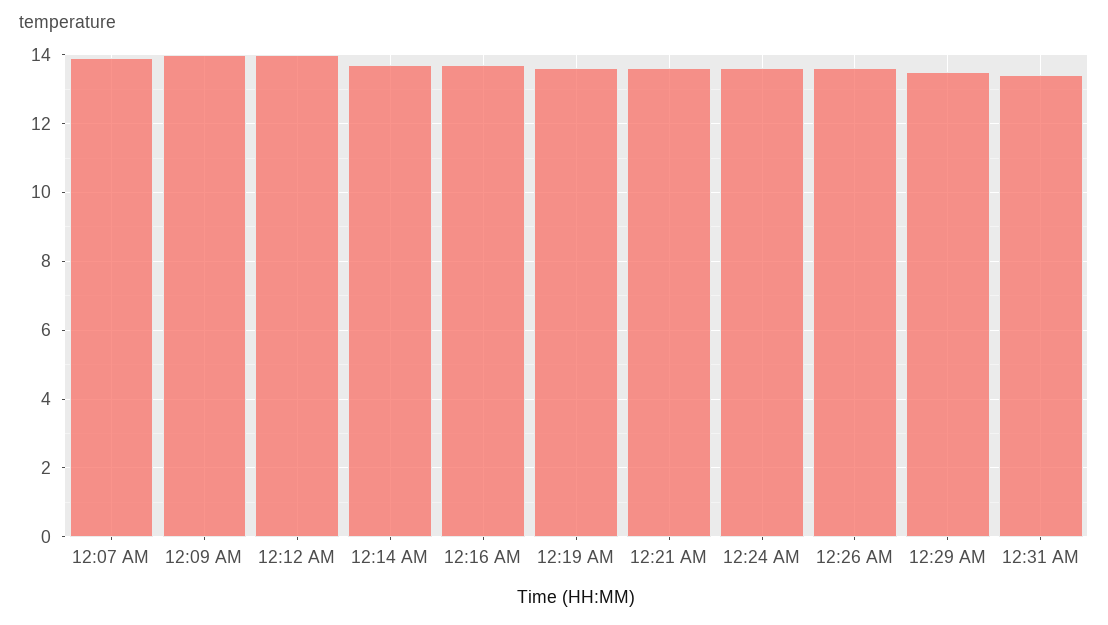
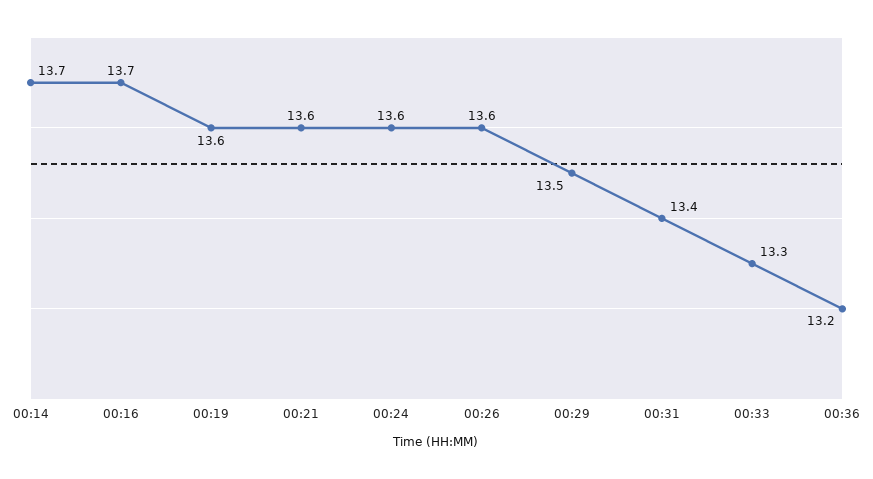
12:07 AM: 14 -> none
12:09 AM: 14 -> none
12:12 AM: 14 -> none
00:33: none -> 13.3
00:36: none -> 13.2

